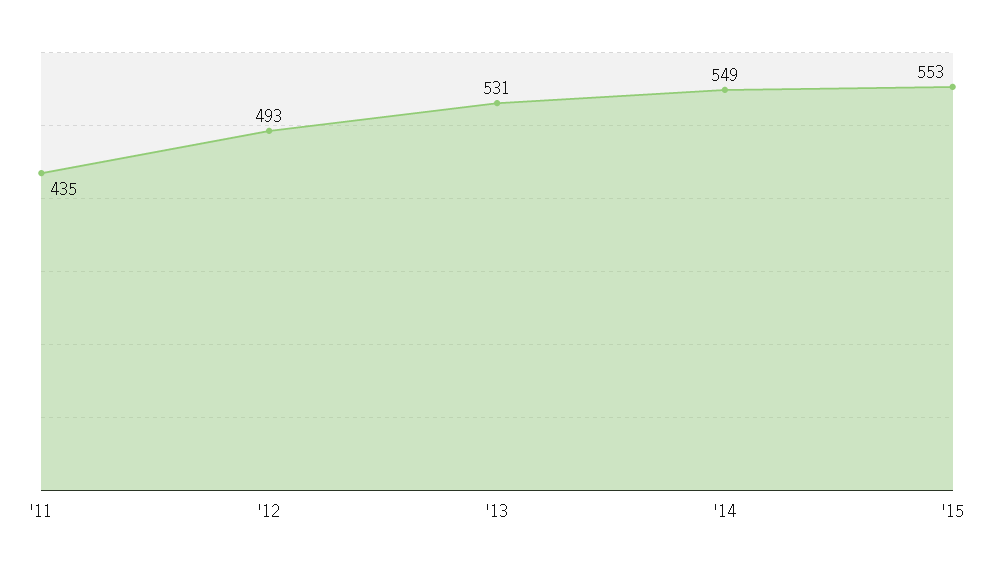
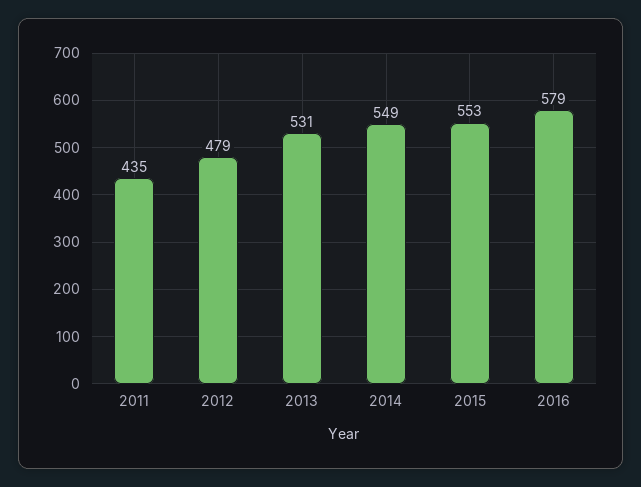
'12: 493 -> 479
2016: none -> 579

